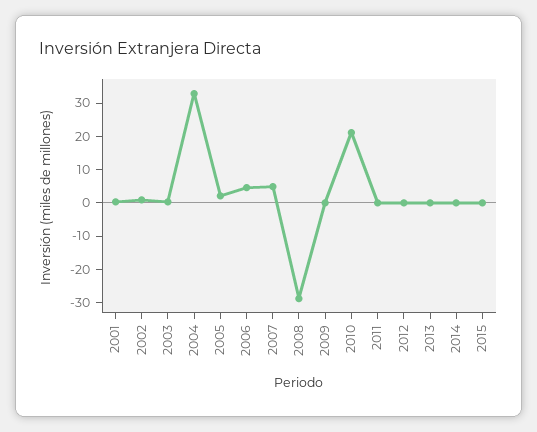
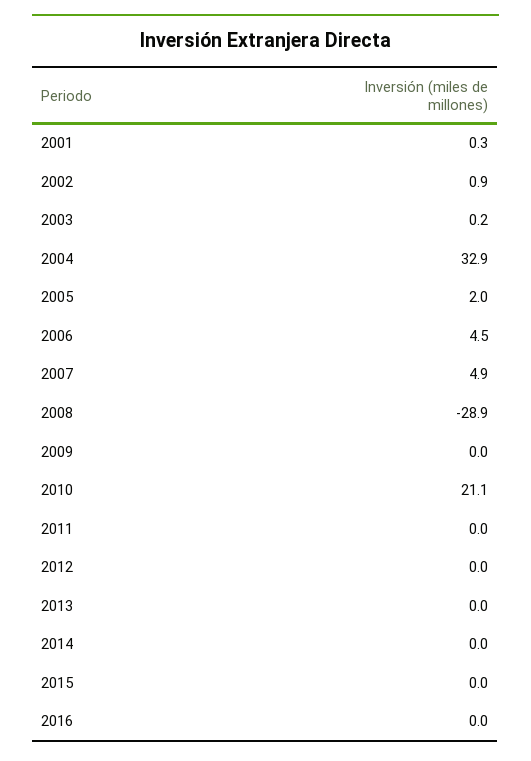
2016: none -> 0

